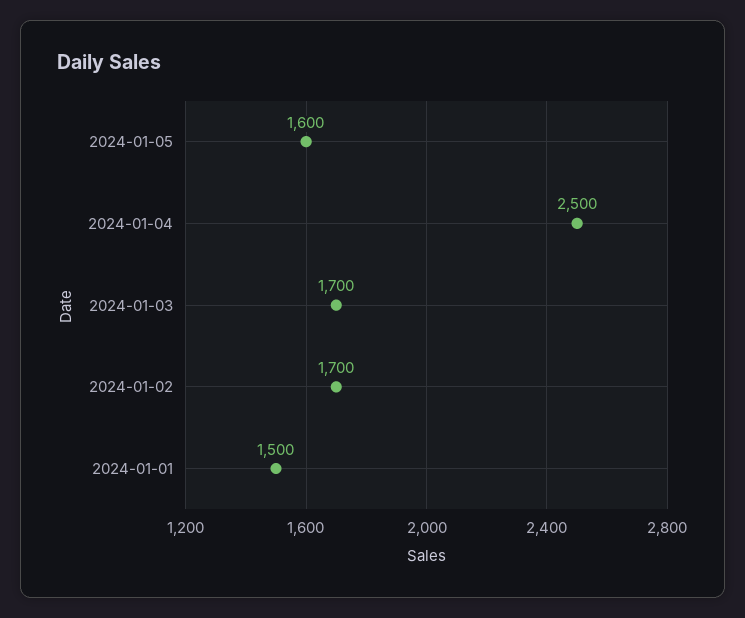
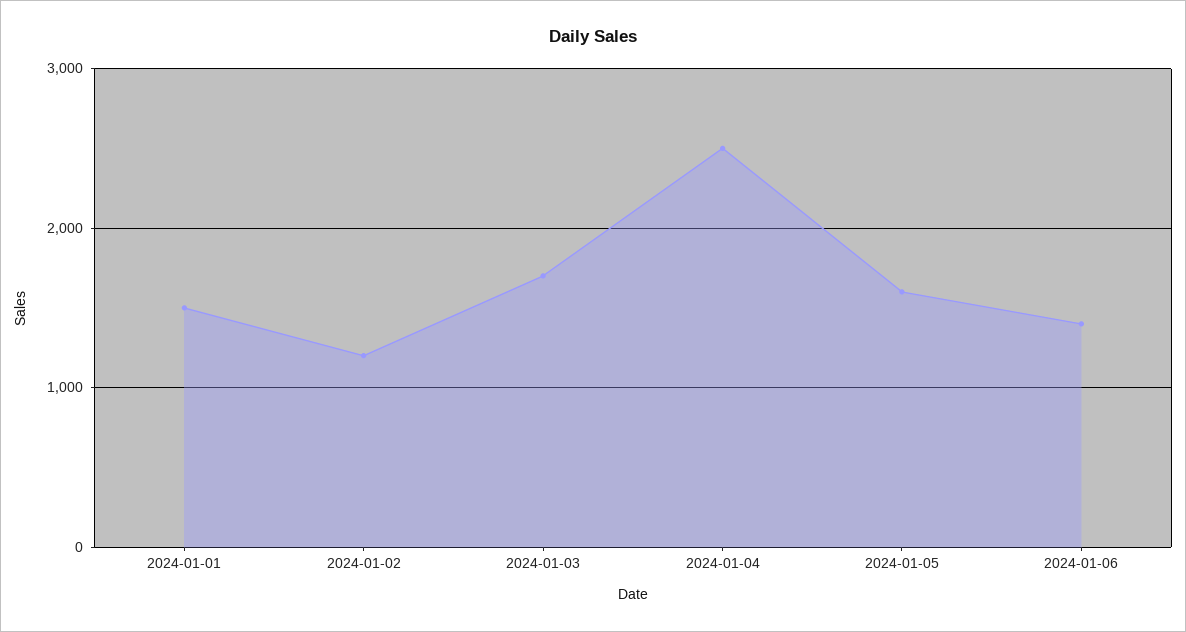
2024-01-02: 1700 -> 1200
2024-01-06: none -> 1400

